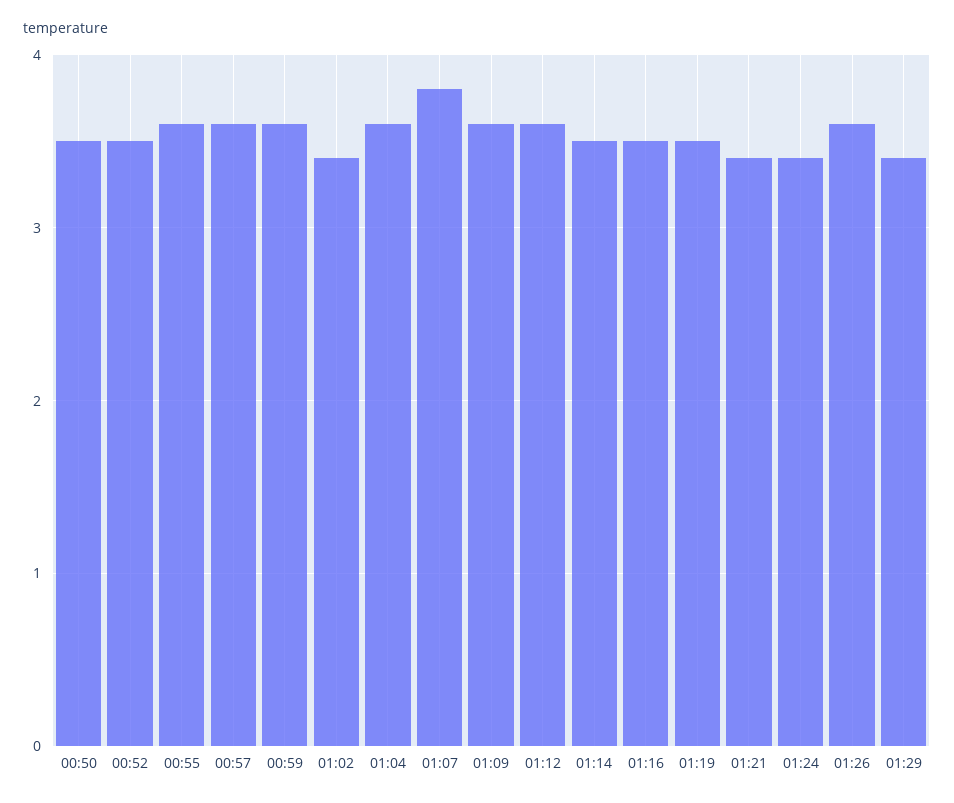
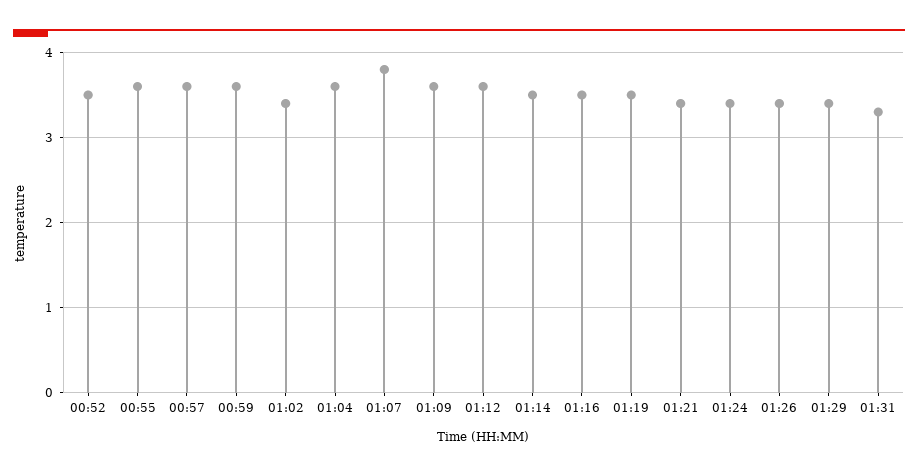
00:50: 3.5 -> none
01:26: 3.6 -> 3.4
01:31: none -> 3.3

